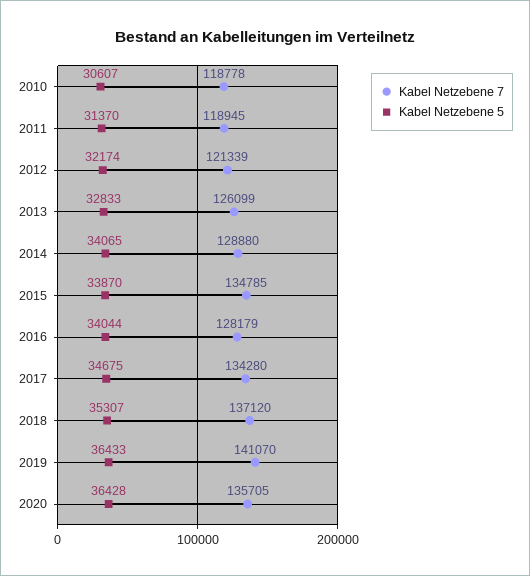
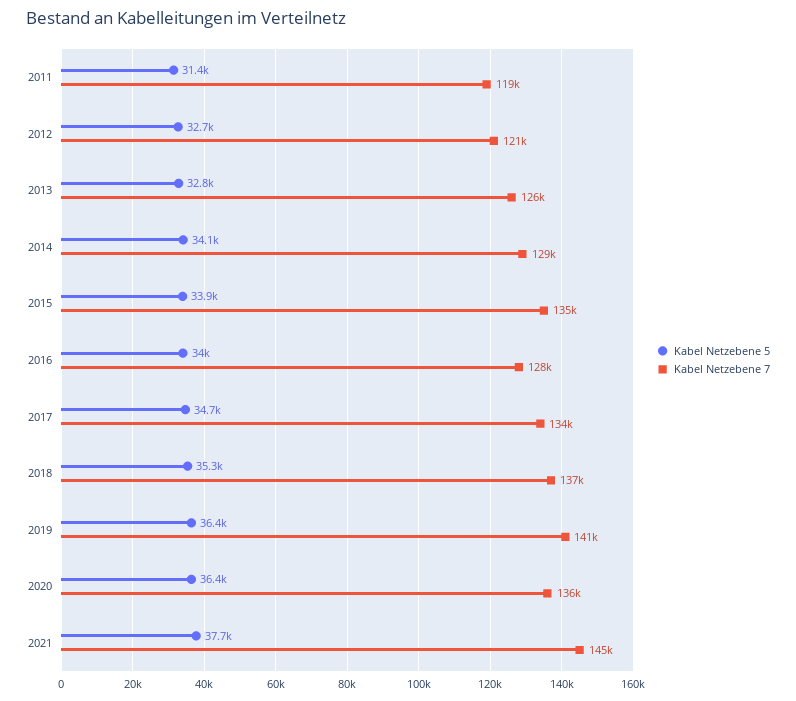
Kabel Netzebene 7, 2010: 118778 -> none
Kabel Netzebene 5, 2010: 30607 -> none
Kabel Netzebene 5, 2012: 32174 -> 32700
Kabel Netzebene 5, 2021: none -> 37700
Kabel Netzebene 7, 2021: none -> 145000

